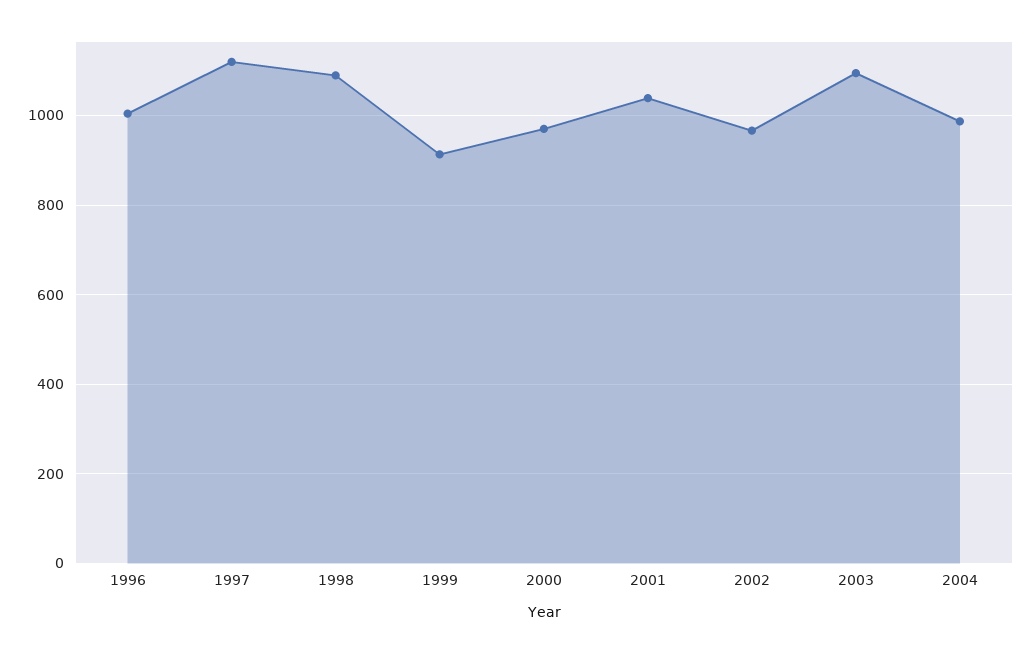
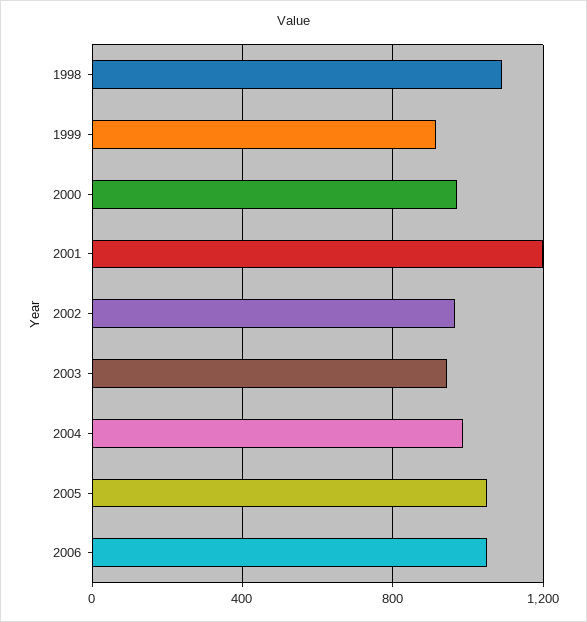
1996: 1000 -> none
1997: 1120 -> none
2001: 1040 -> 1200
2003: 1100 -> 950
2005: none -> 1050
2006: none -> 1050

